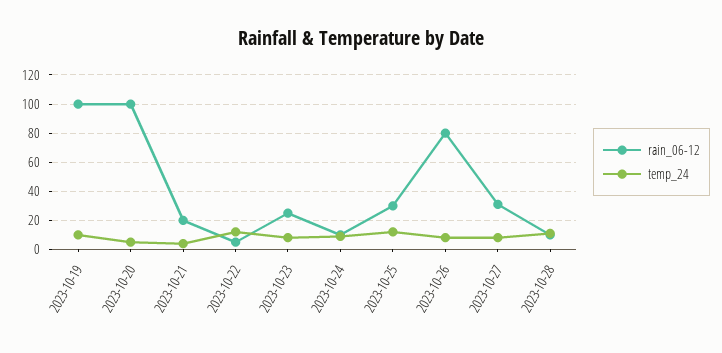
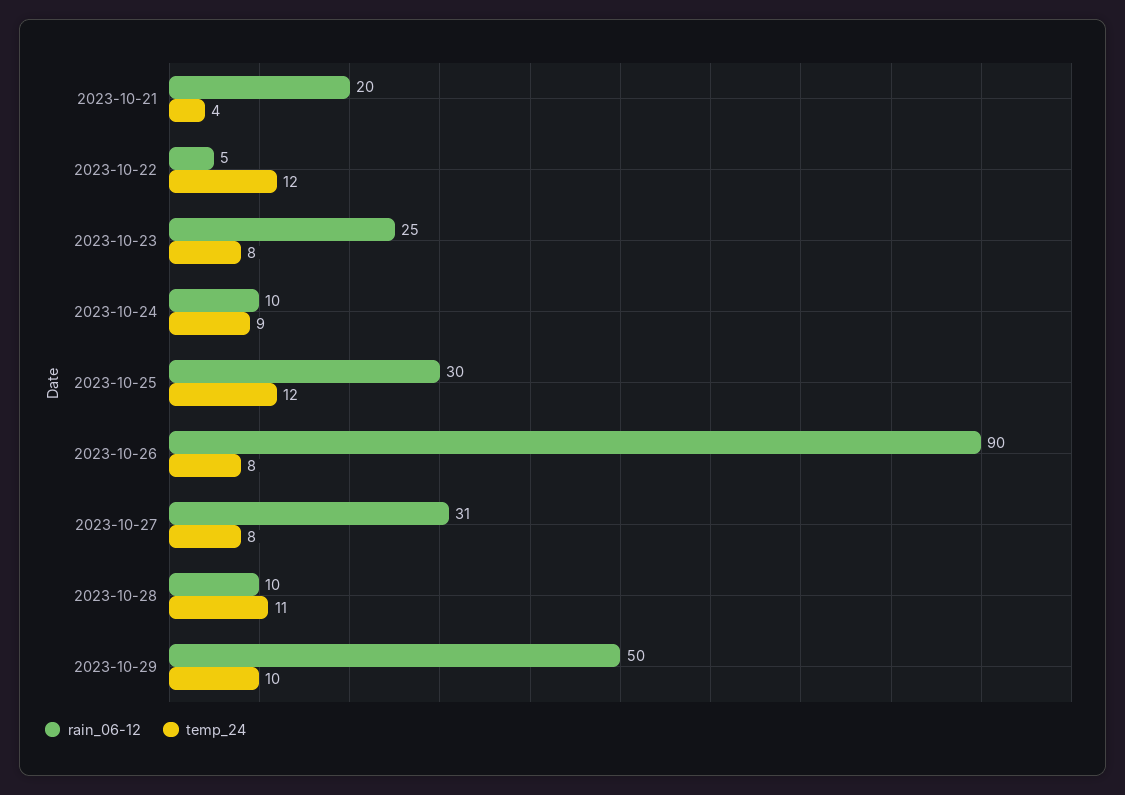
rain_06-12, 2023-10-19: 100 -> none
temp_24, 2023-10-19: 10 -> none
rain_06-12, 2023-10-20: 100 -> none
temp_24, 2023-10-20: 5 -> none
rain_06-12, 2023-10-26: 80 -> 90
rain_06-12, 2023-10-29: none -> 50
temp_24, 2023-10-29: none -> 10

